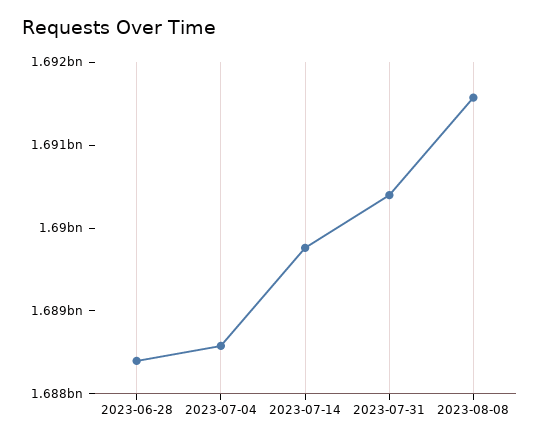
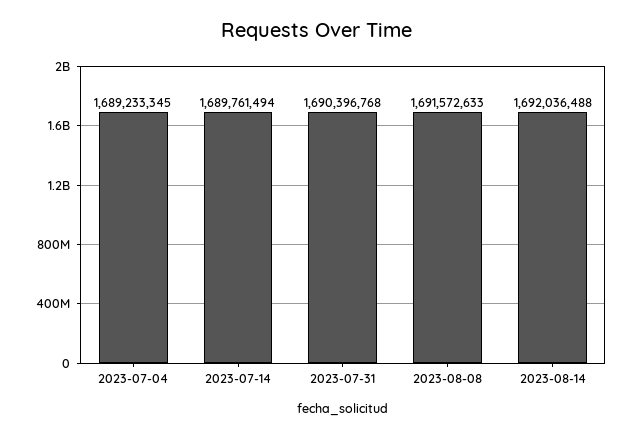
2023-06-28: 1688400000 -> none
2023-07-04: 1688600000 -> 1689233345
2023-08-14: none -> 1692036488

